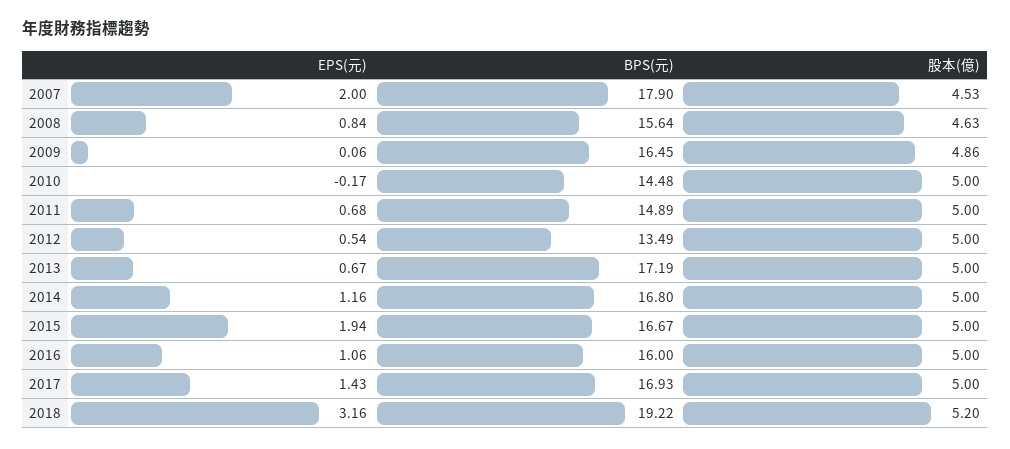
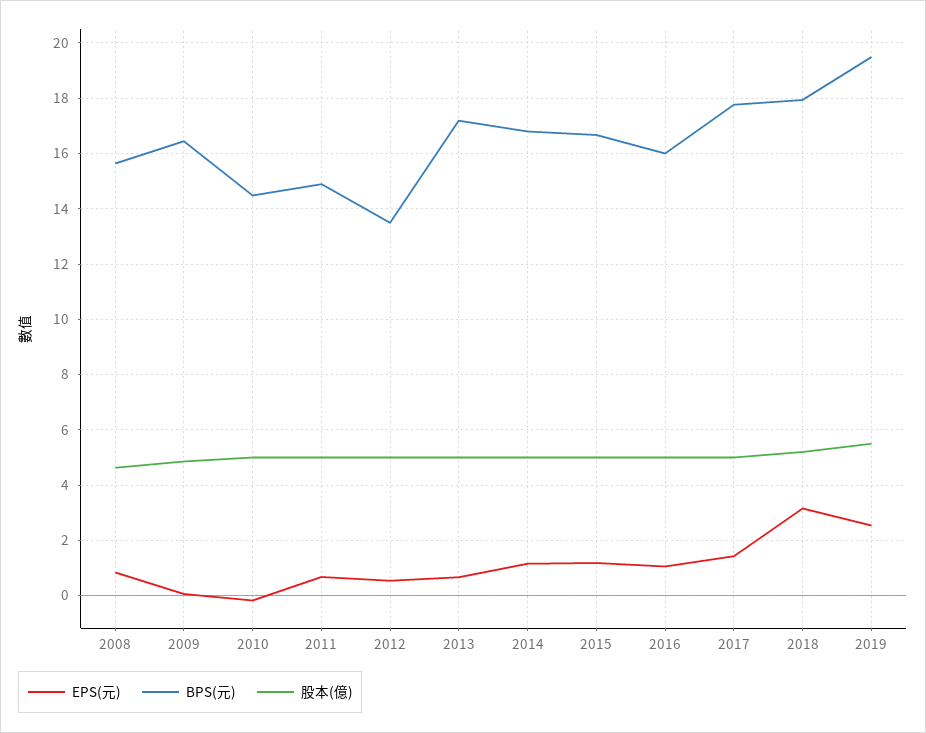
EPS(元), 2007: 2 -> none
BPS(元), 2007: 17.9 -> none
股本(億), 2007: 4.53 -> none
EPS(元), 2015: 1.94 -> 1.25
BPS(元), 2017: 16.93 -> 17.75
BPS(元), 2018: 19.22 -> 18
EPS(元), 2019: none -> 2.5
BPS(元), 2019: none -> 19.5
股本(億), 2019: none -> 5.5

